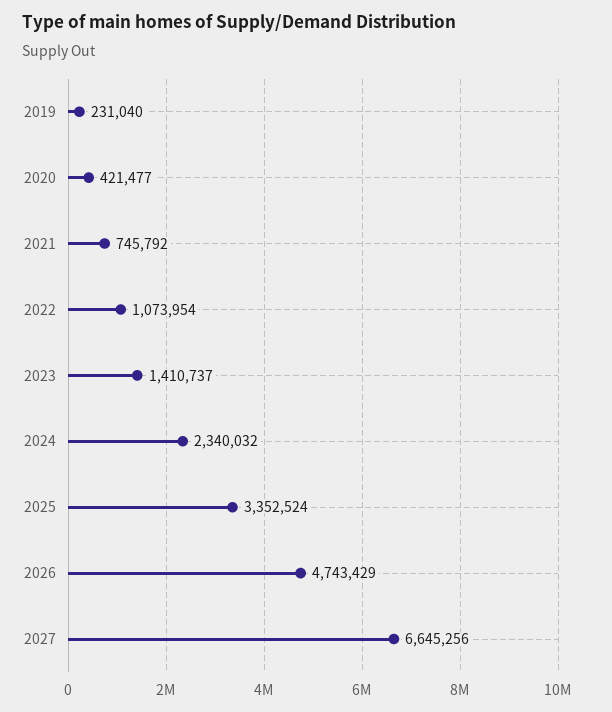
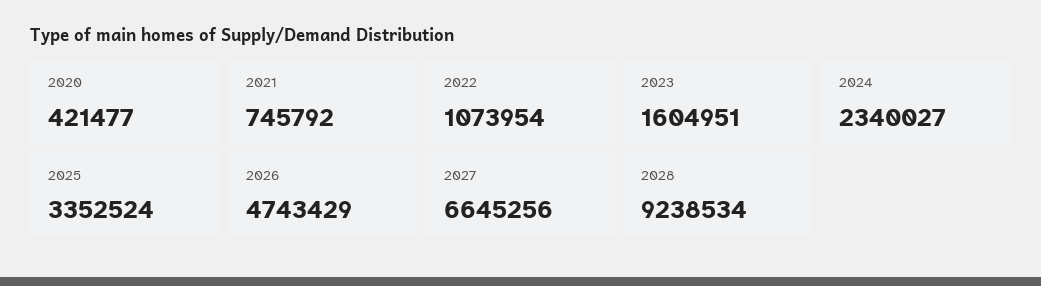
2019: 231040 -> none
2023: 1410737 -> 1604951
2024: 2340032 -> 2340027
2028: none -> 9238534

